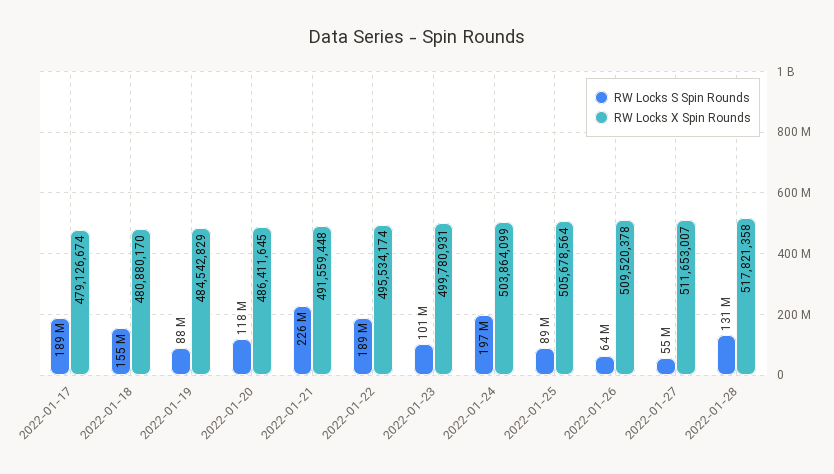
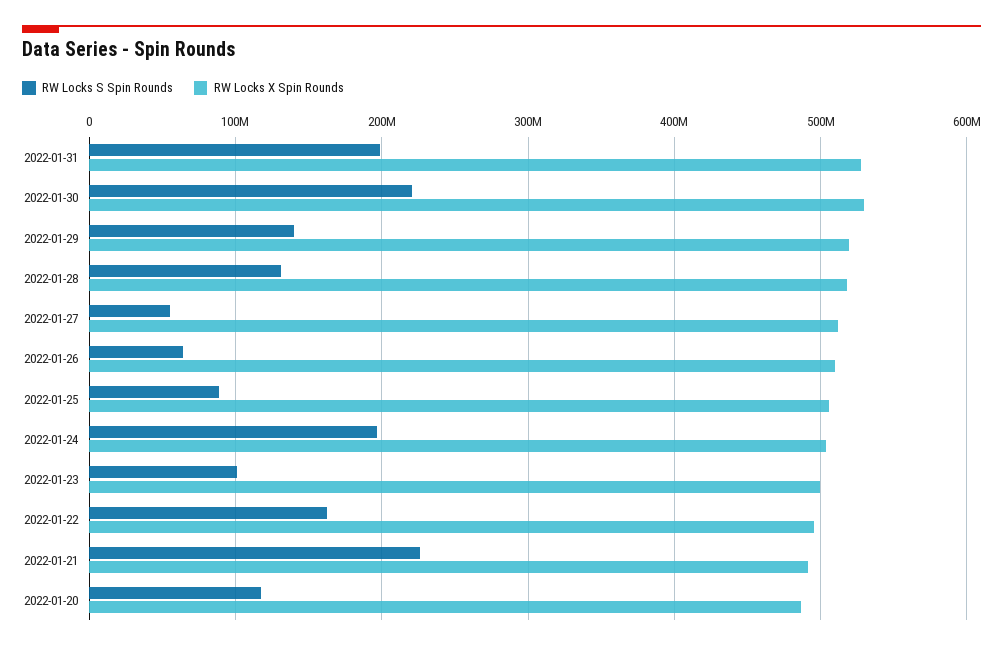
RW Locks S Spin Rounds, 2022-01-17: 189000000 -> none
RW Locks X Spin Rounds, 2022-01-17: 479126674 -> none
RW Locks S Spin Rounds, 2022-01-18: 155000000 -> none
RW Locks X Spin Rounds, 2022-01-18: 480880170 -> none
RW Locks S Spin Rounds, 2022-01-19: 88000000 -> none
RW Locks X Spin Rounds, 2022-01-19: 484542829 -> none
RW Locks S Spin Rounds, 2022-01-22: 189000000 -> 160000000
RW Locks S Spin Rounds, 2022-01-31: none -> 200000000
RW Locks X Spin Rounds, 2022-01-31: none -> 530000000
RW Locks S Spin Rounds, 2022-01-30: none -> 220000000
RW Locks X Spin Rounds, 2022-01-30: none -> 530000000
RW Locks S Spin Rounds, 2022-01-29: none -> 140000000
RW Locks X Spin Rounds, 2022-01-29: none -> 520000000

